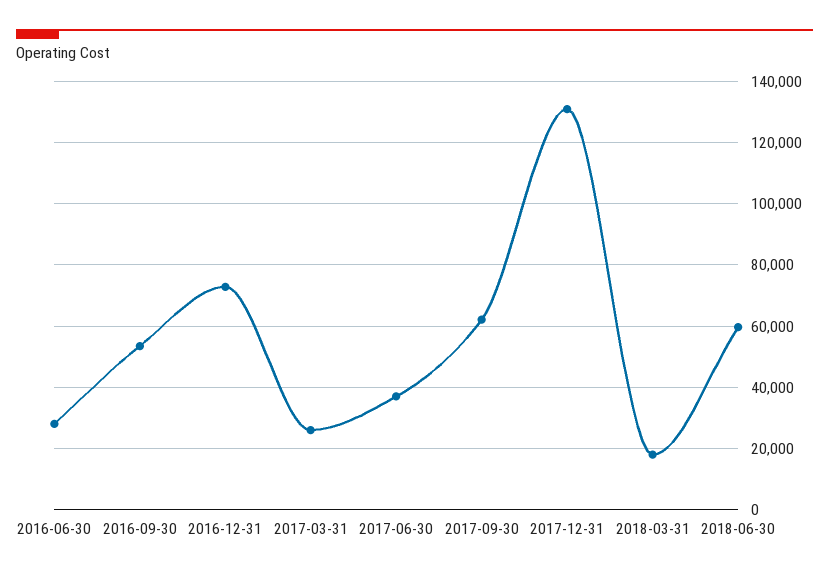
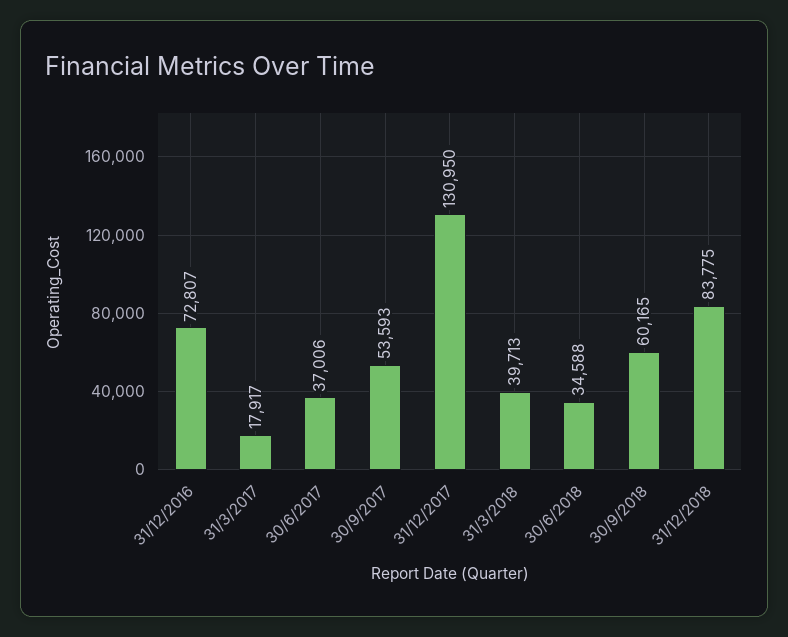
2016-06-30: 28000 -> none
2016-09-30: 54000 -> none
2017-03-31: 26000 -> 17917
2017-09-30: 62000 -> 53593
2018-03-31: 18000 -> 39713
2018-06-30: 60000 -> 34588
30/9/2018: none -> 60165
31/12/2018: none -> 83775

